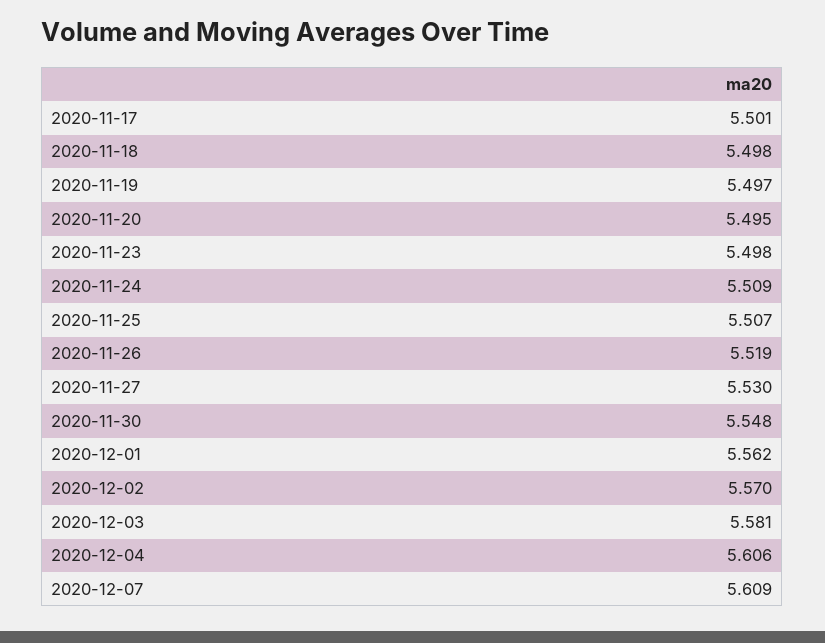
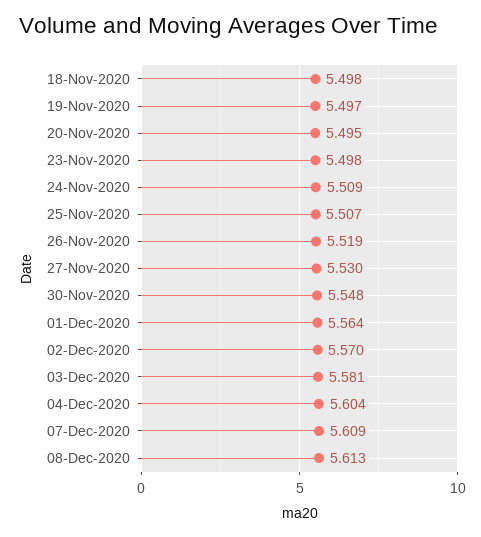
2020-11-17: 5.501 -> none
2020-12-01: 5.562 -> 5.564
2020-12-04: 5.606 -> 5.604
08-Dec-2020: none -> 5.613

